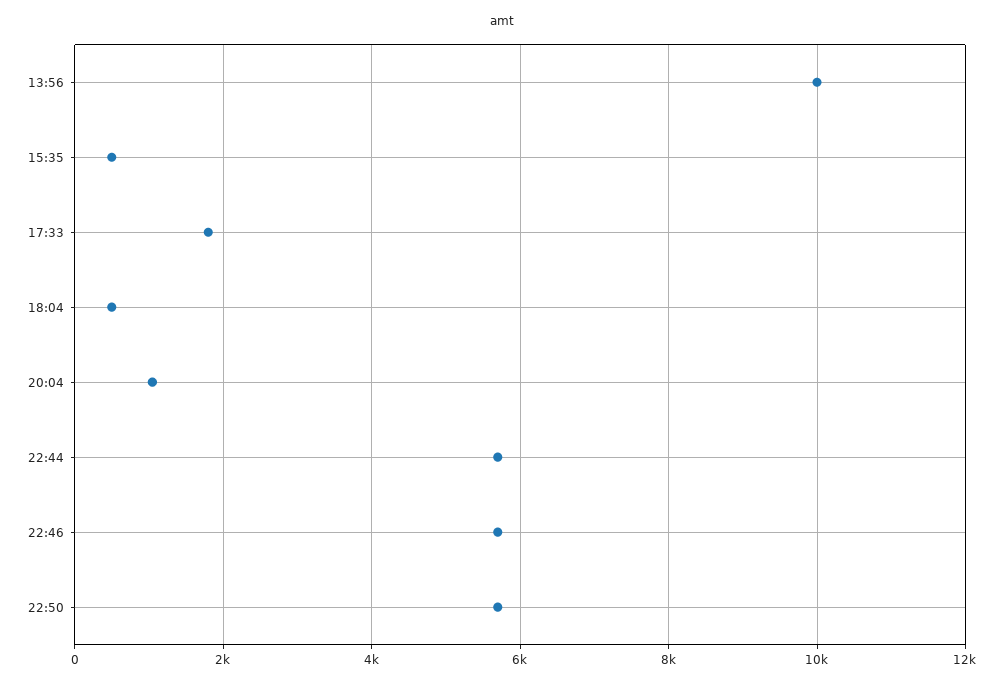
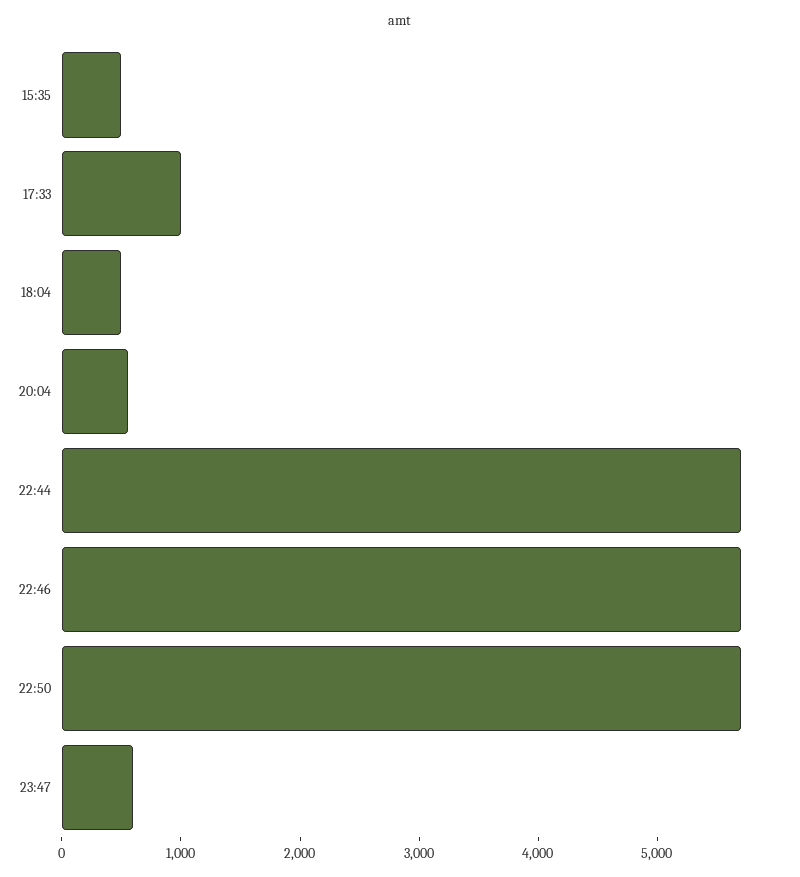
13:56: 10000 -> none
17:33: 1800 -> 1000
20:04: 1000 -> 600
23:47: none -> 600

